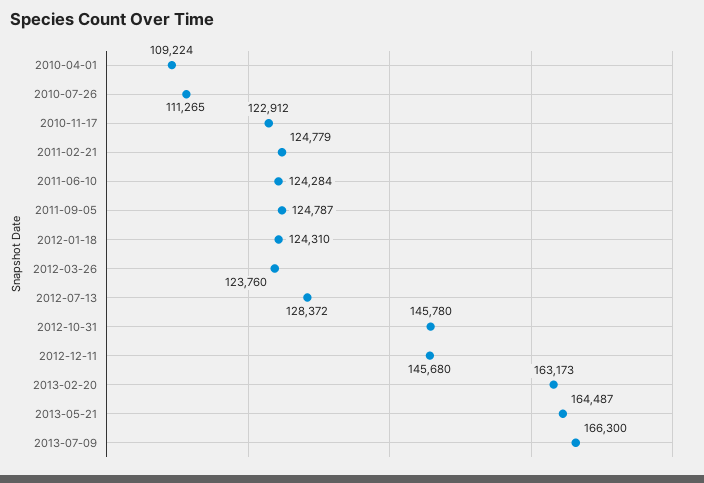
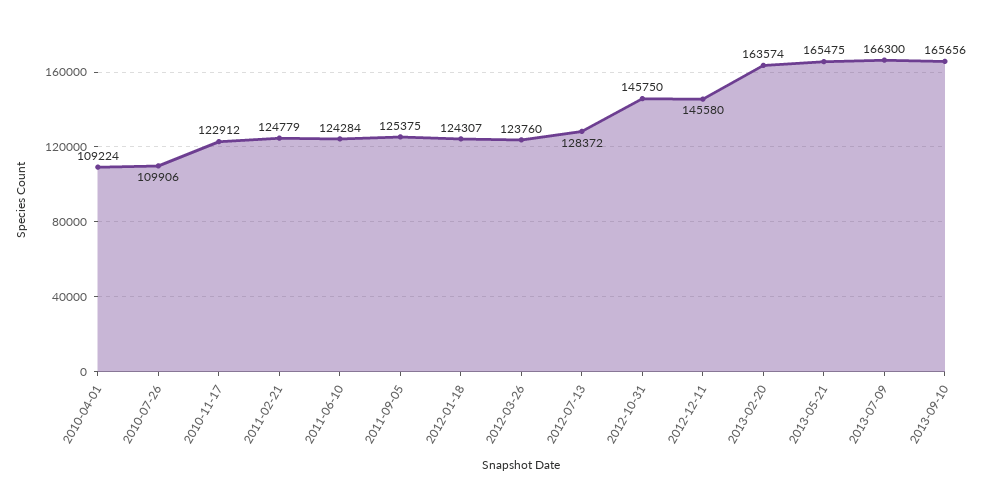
2010-07-26: 111265 -> 109906
2011-09-05: 124787 -> 125375
2012-01-18: 124310 -> 124307
2012-10-31: 145780 -> 145750
2012-12-11: 145680 -> 145580
2013-02-20: 163173 -> 163574
2013-05-21: 164487 -> 165475
2013-09-10: none -> 165656

